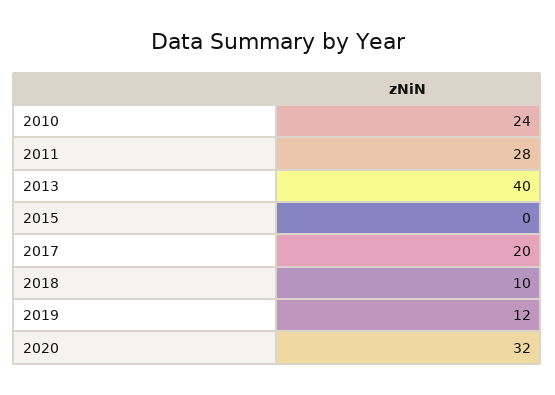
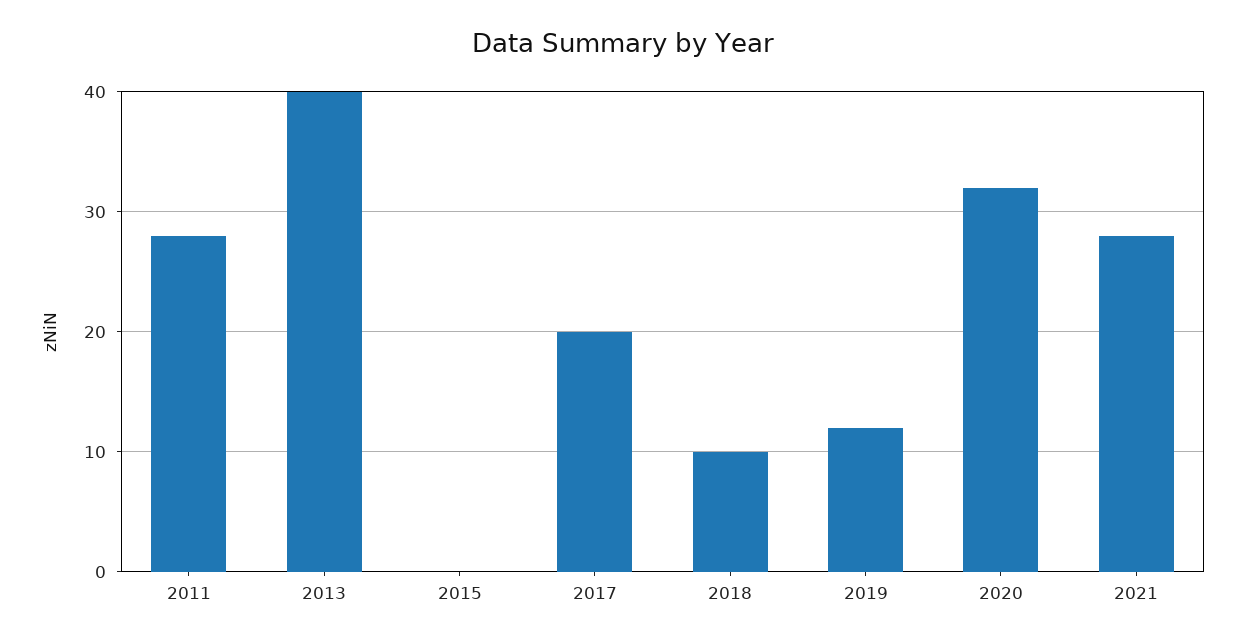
2010: 24 -> none
2021: none -> 28

